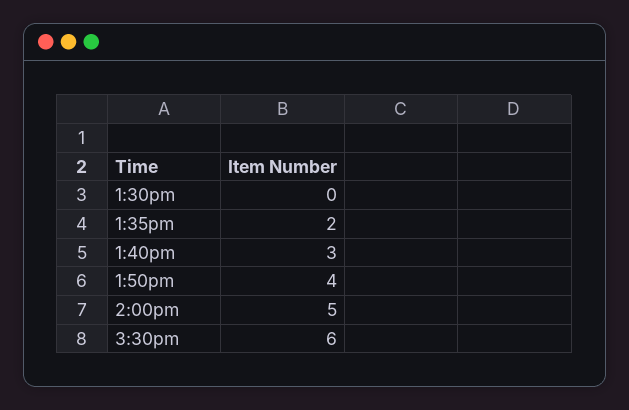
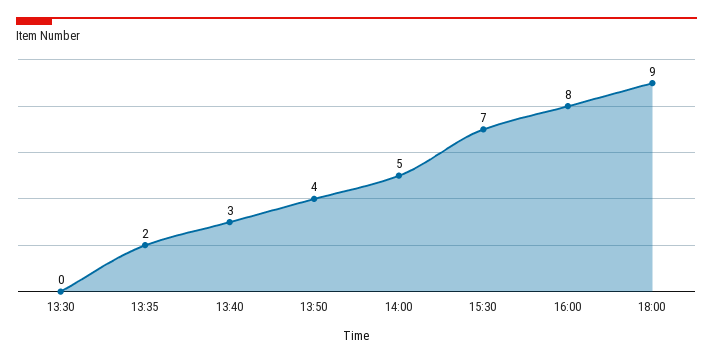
3:30pm: 6 -> 7
16:00: none -> 8
18:00: none -> 9

